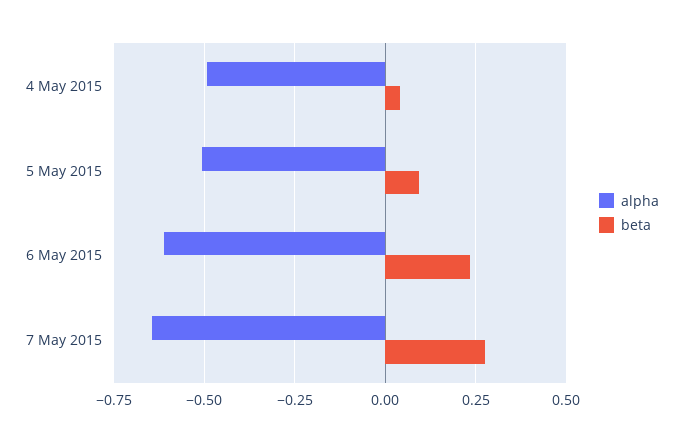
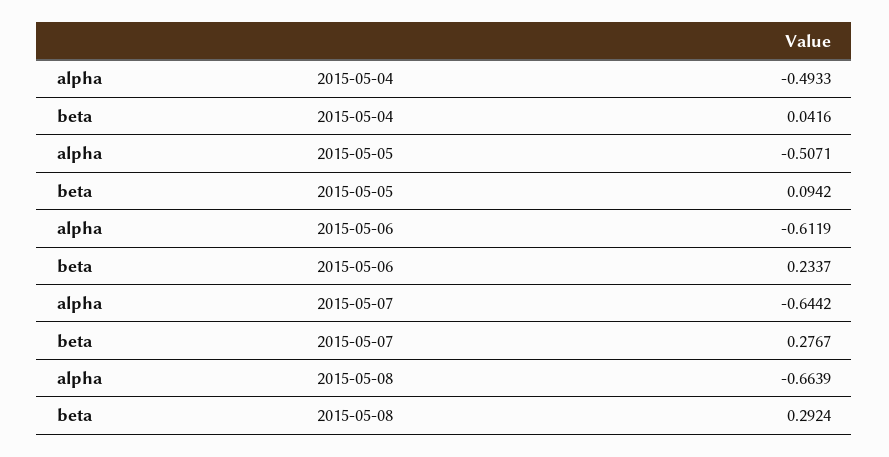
alpha, 2015-05-08: none -> -0.6639
beta, 2015-05-08: none -> 0.2924

